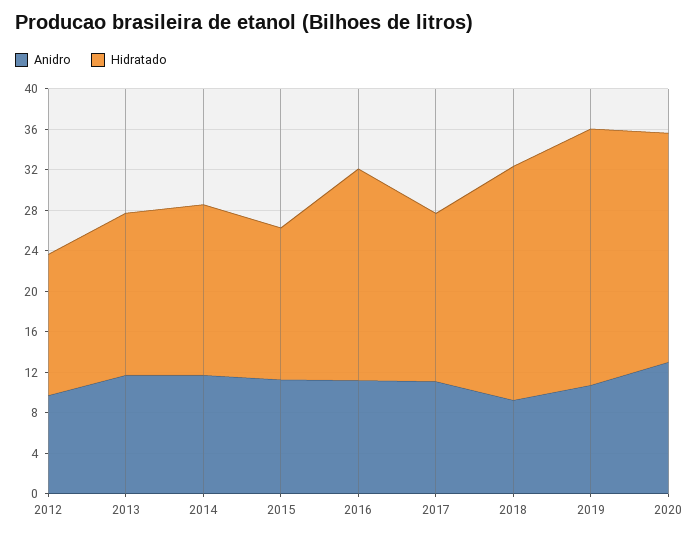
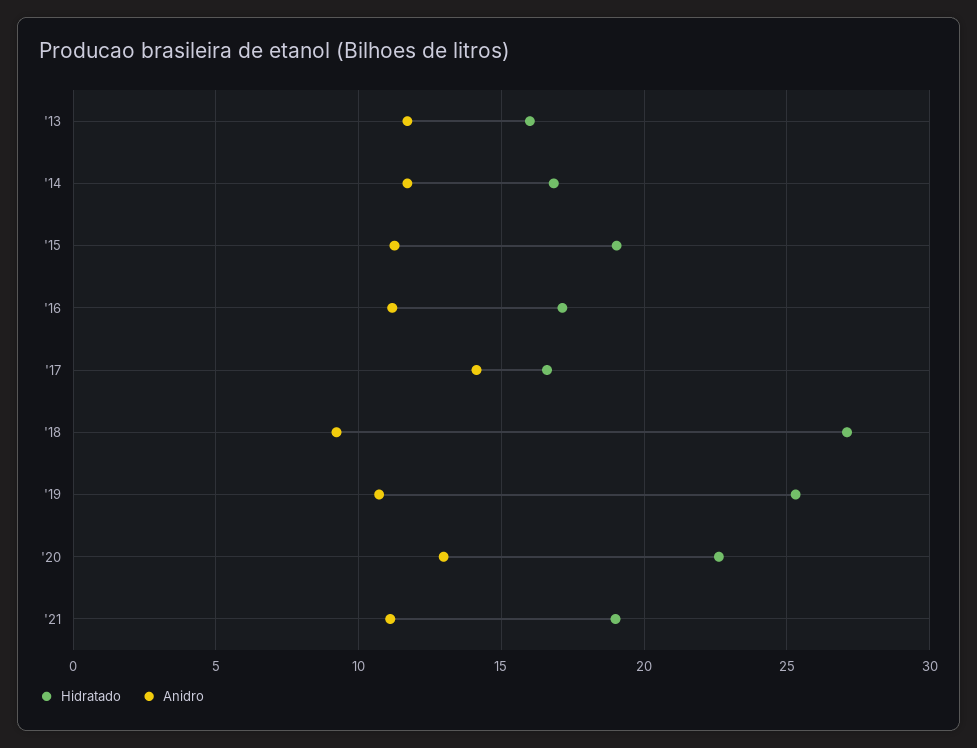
Anidro, 2012: 10 -> none
Hidratado, 2012: 14 -> none
Hidratado, 2015: 15 -> 19
Hidratado, 2016: 21 -> 17
Anidro, 2017: 11 -> 14
Hidratado, 2018: 23 -> 27
Hidratado, '21: none -> 19
Anidro, '21: none -> 11

